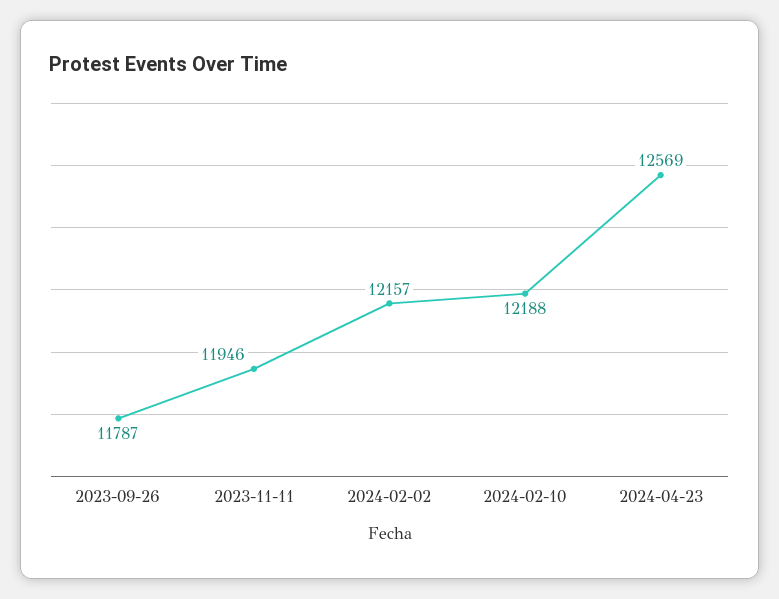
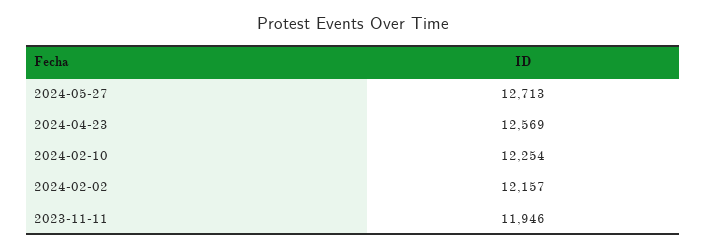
2023-09-26: 11787 -> none
2024-02-10: 12188 -> 12254
2024-05-27: none -> 12713

